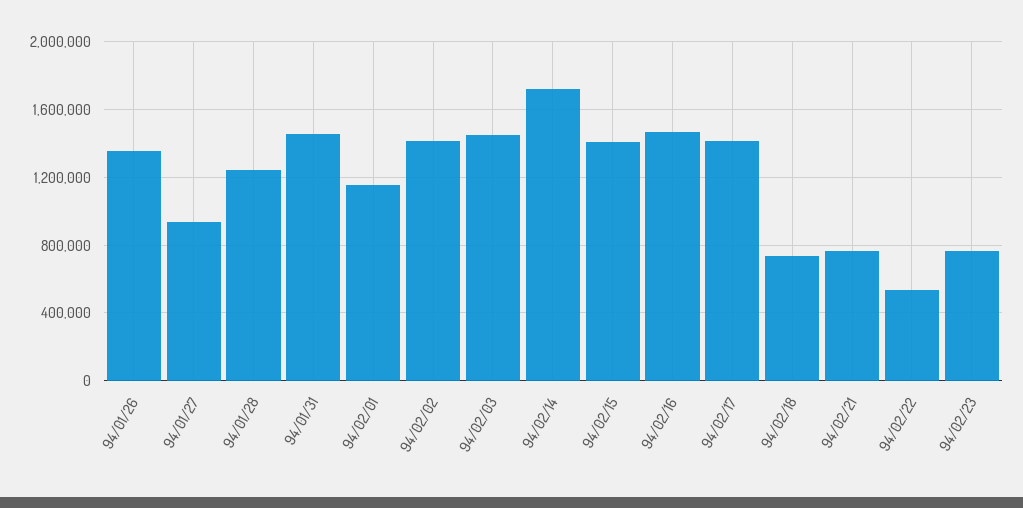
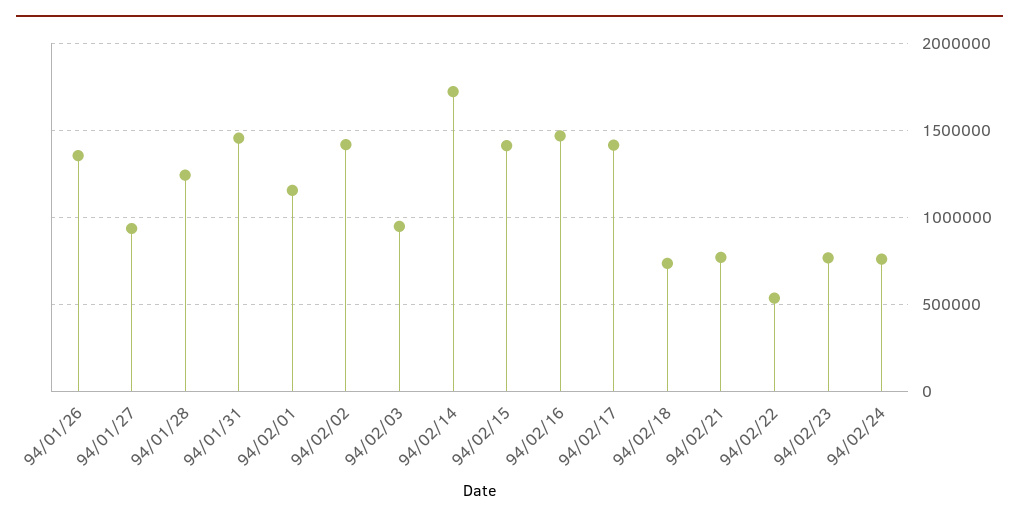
94/02/03: 1450000 -> 950000
94/02/24: none -> 750000

